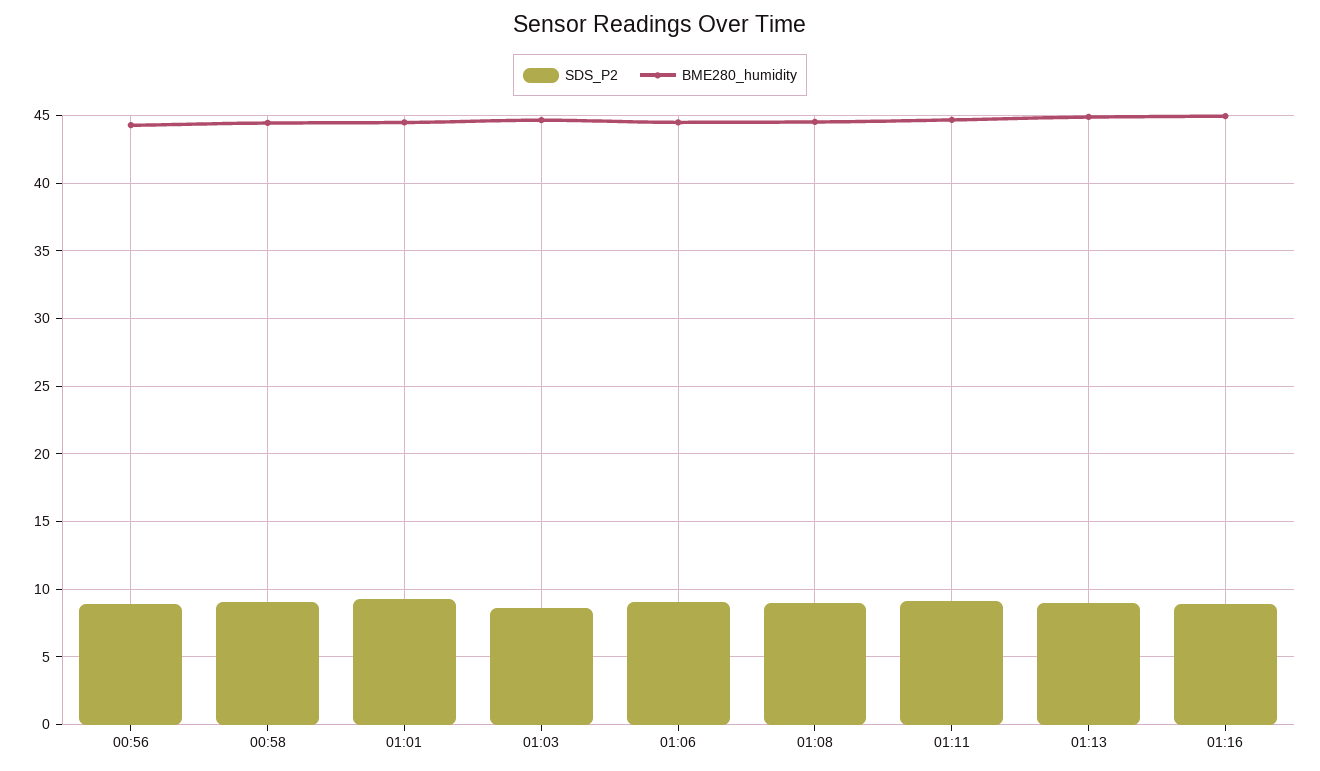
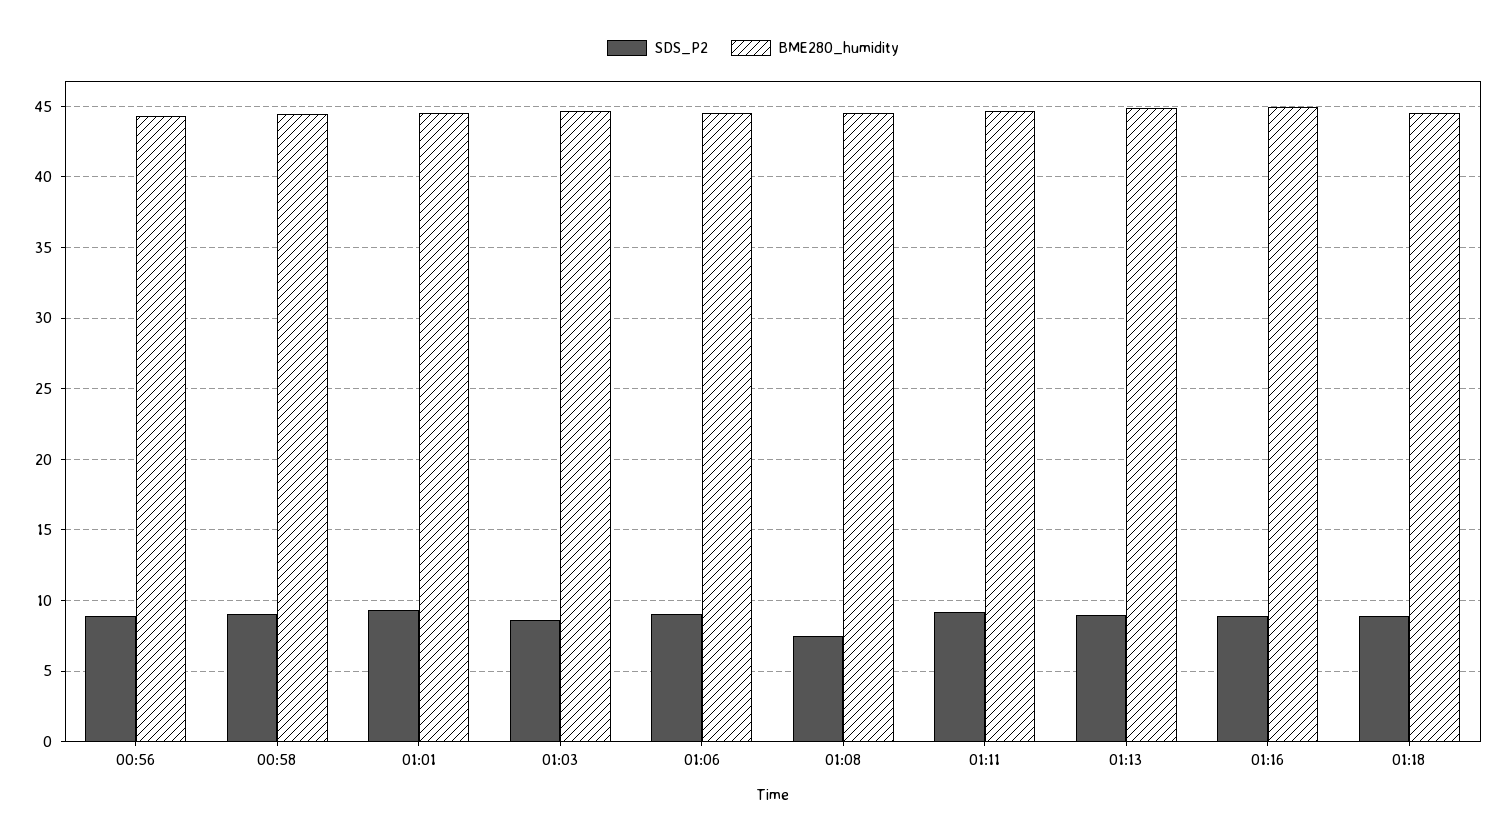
SDS_P2, 01:08: 9 -> 7.5
SDS_P2, 01:18: none -> 9
BME280_humidity, 01:18: none -> 44.5

